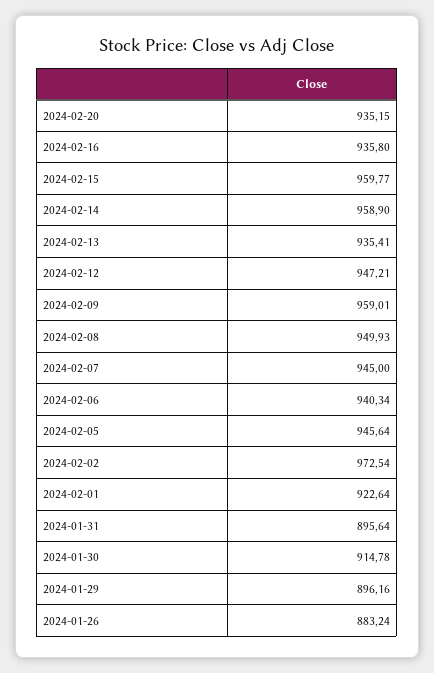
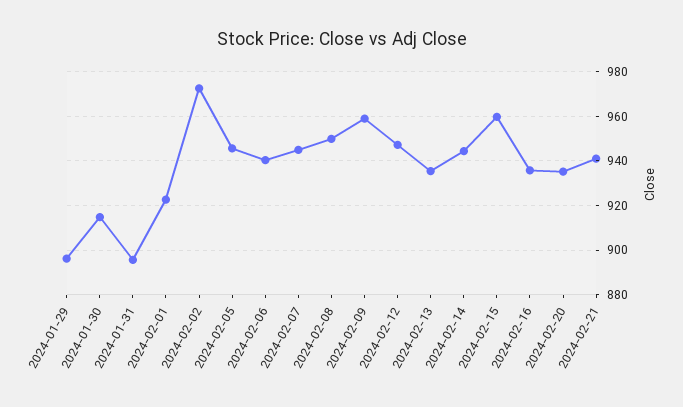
2024-02-14: 958.9 -> 945
2024-01-26: 883.24 -> none
2024-02-21: none -> 940

